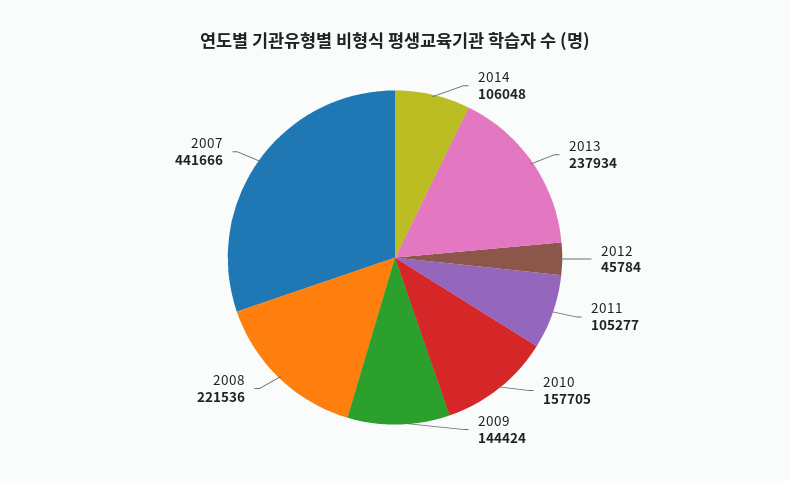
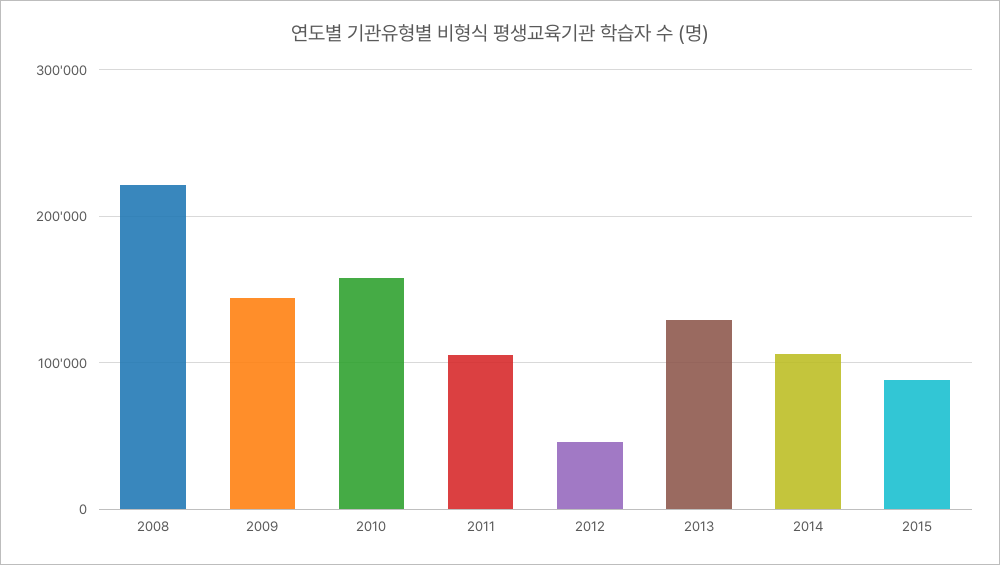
2013: 237934 -> 130000
2007: 441666 -> none
2015: none -> 90000

